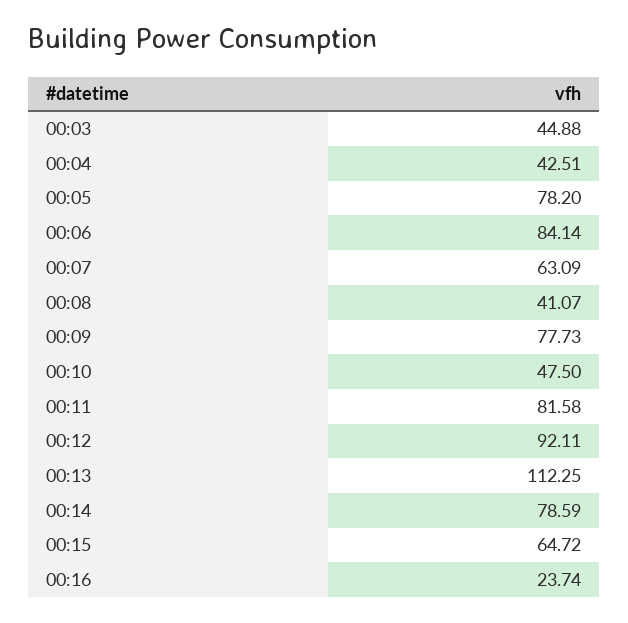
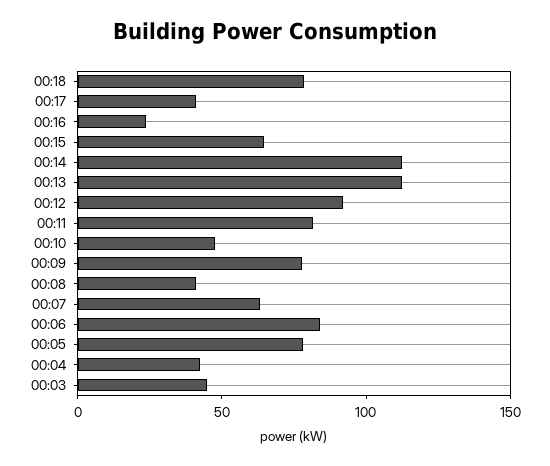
00:14: 78.59 -> 110
00:18: none -> 80
00:17: none -> 40

